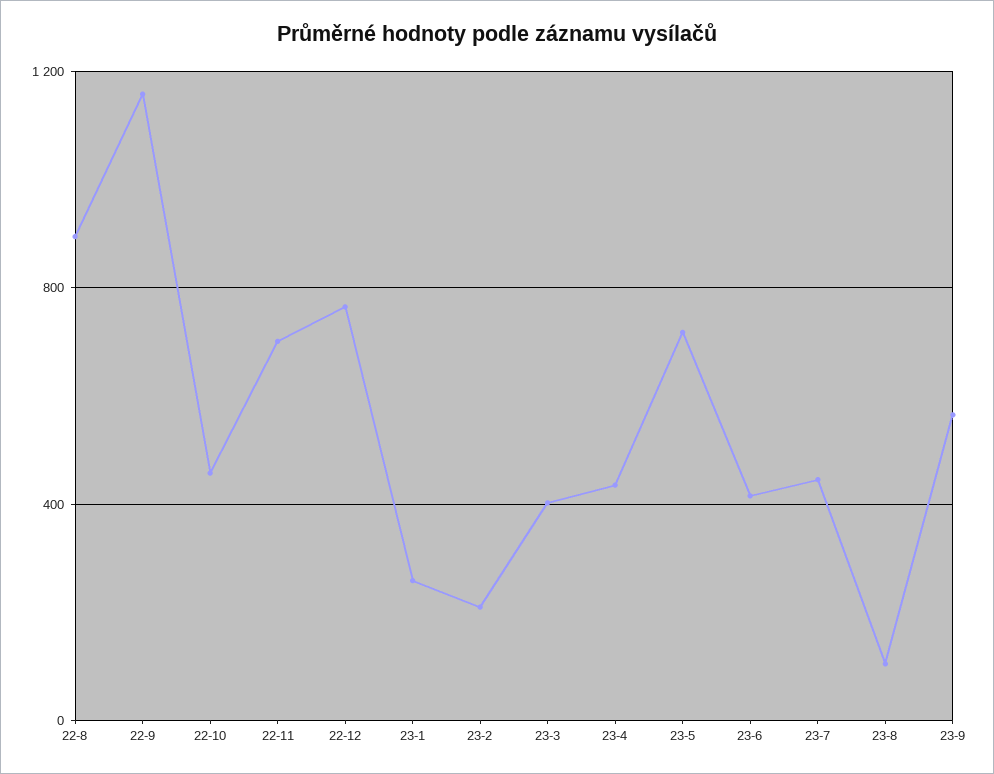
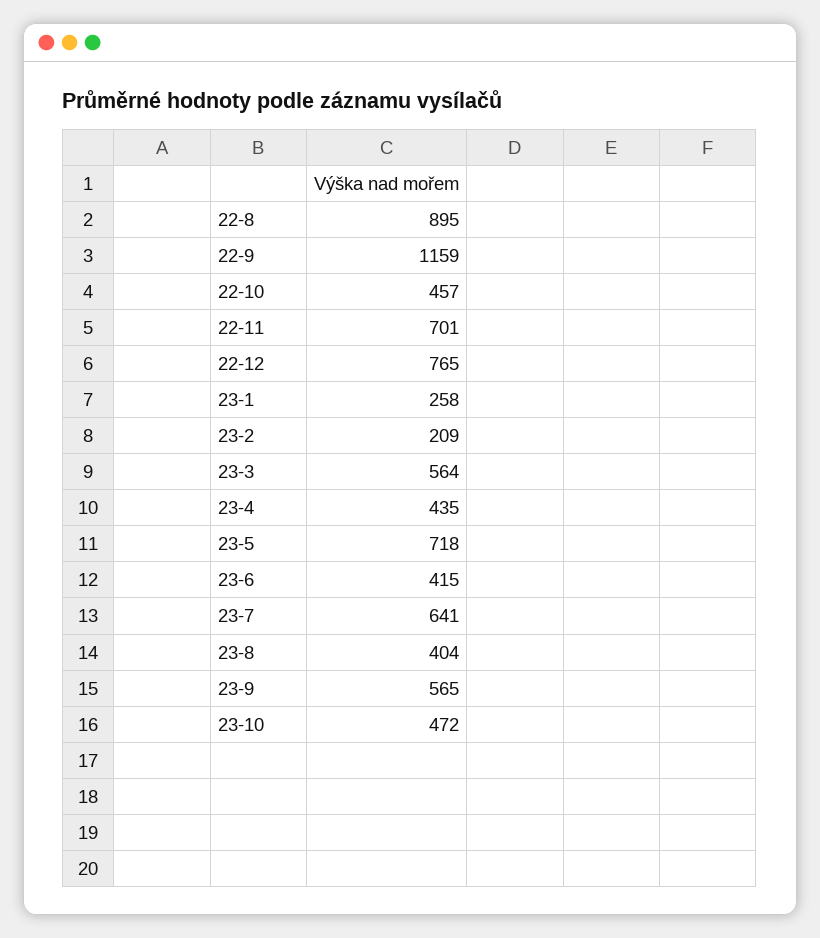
23-3: 400 -> 564
23-7: 450 -> 641
23-8: 100 -> 404
23-10: none -> 472

